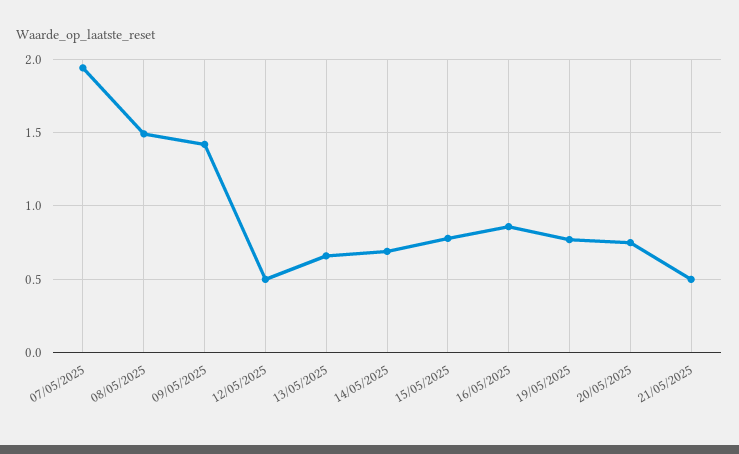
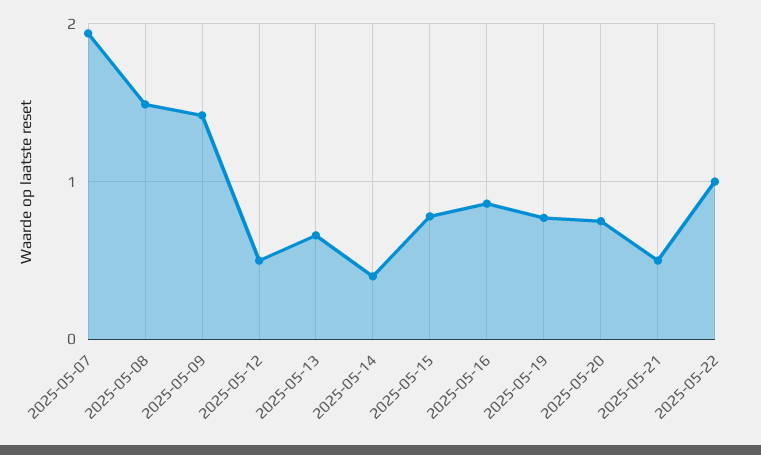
14/05/2025: 0.7 -> 0.4
2025-05-22: none -> 1

